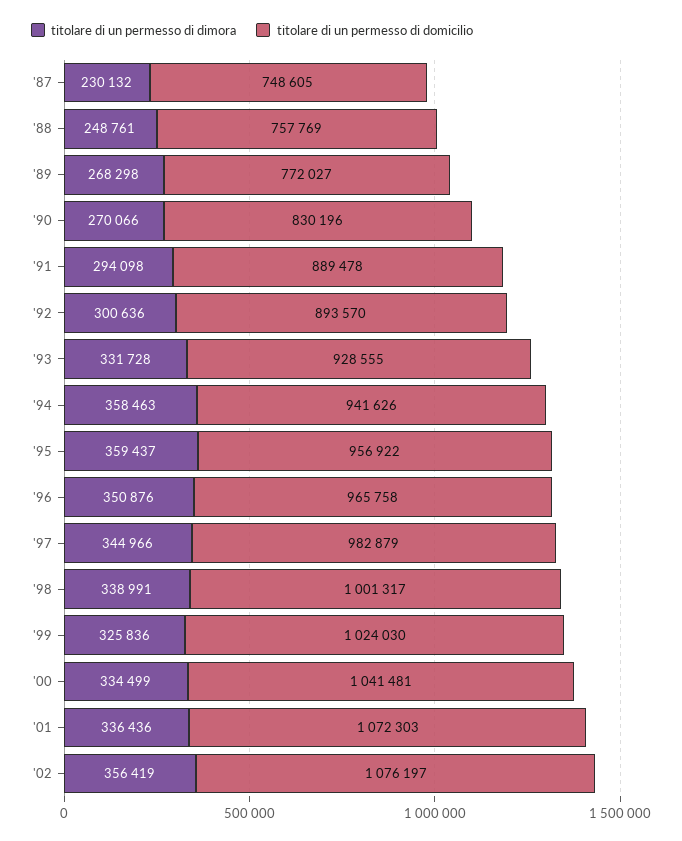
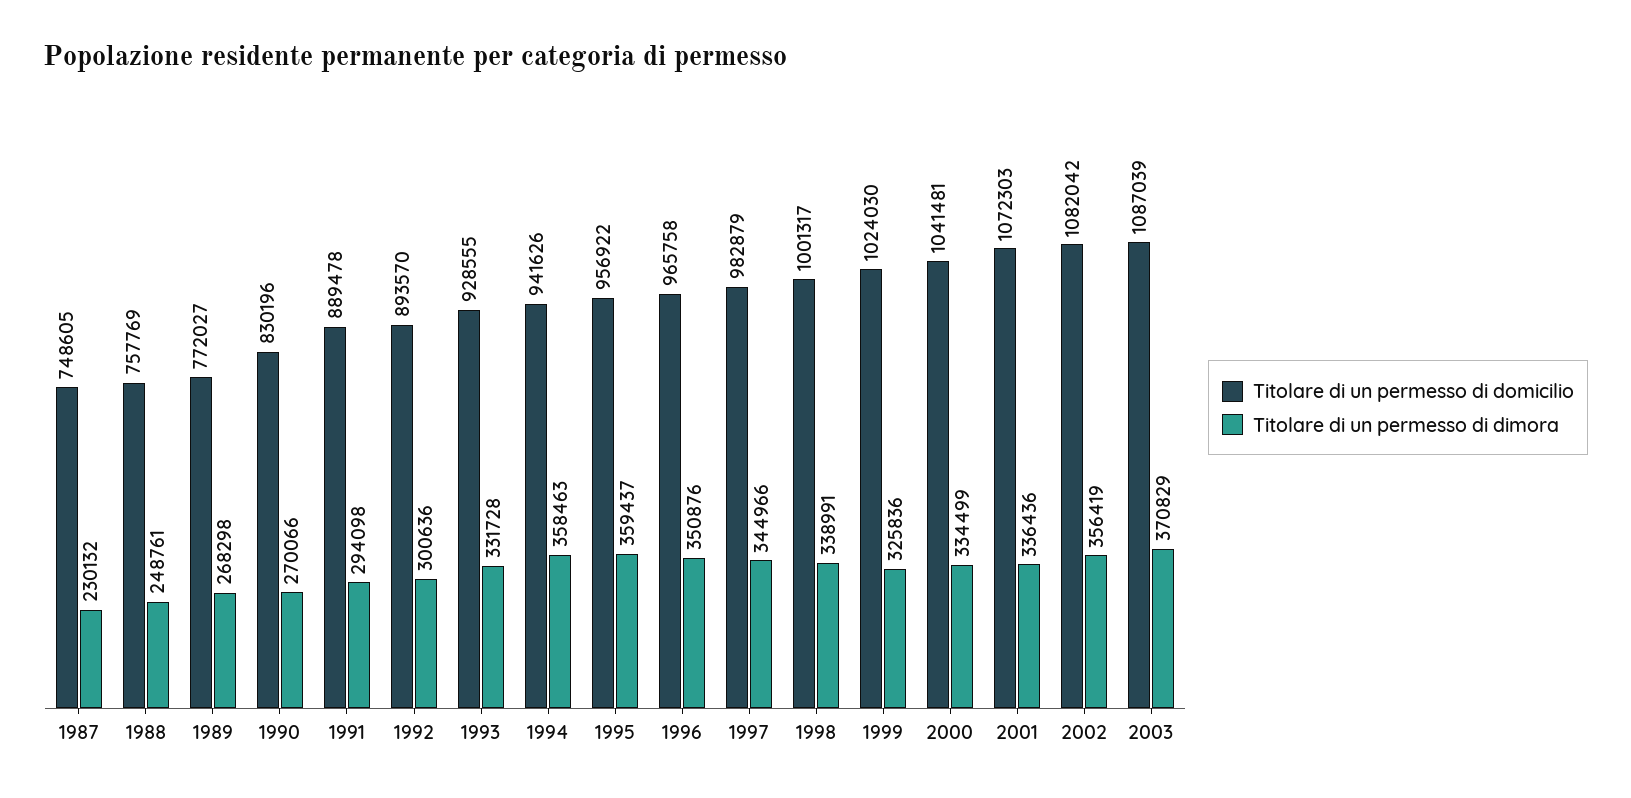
titolare di un permesso di domicilio, '02: 1076197 -> 1082042
titolare di un permesso di domicilio, 2003: none -> 1087039
titolare di un permesso di dimora, 2003: none -> 370829

